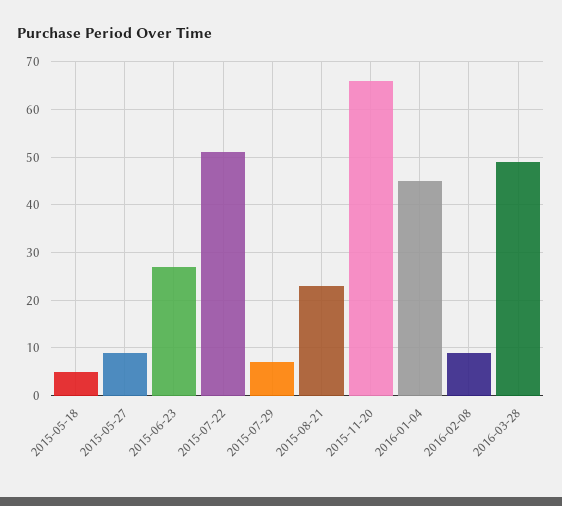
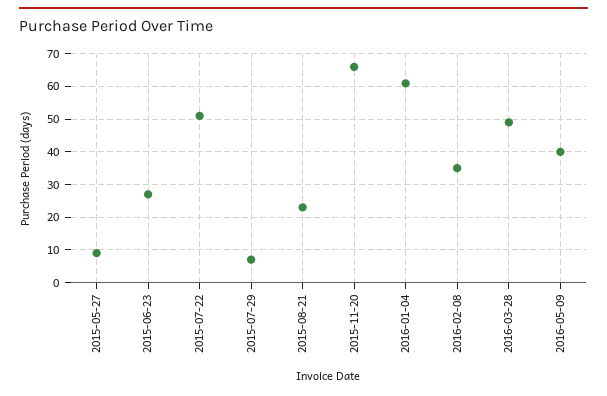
2015-05-18: 5 -> none
2016-01-04: 45 -> 60
2016-02-08: 10 -> 35
2016-05-09: none -> 40

